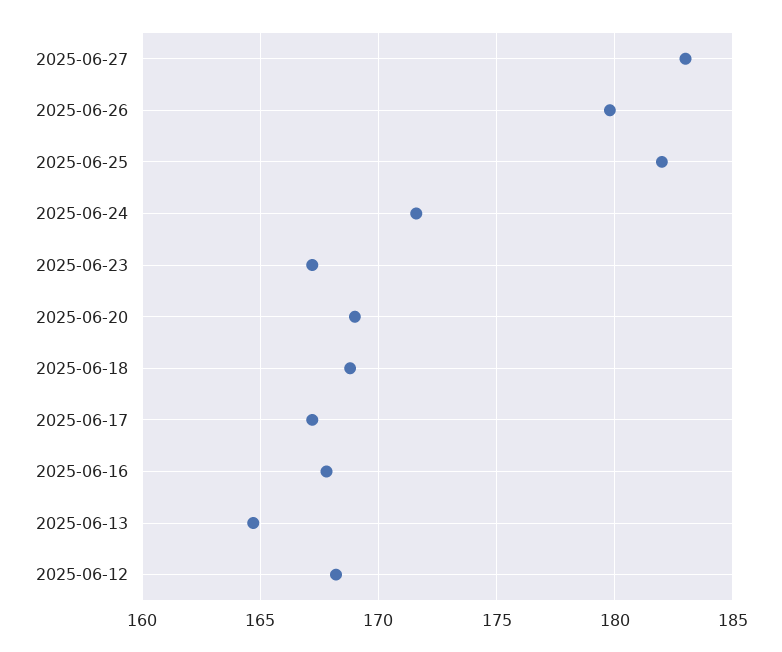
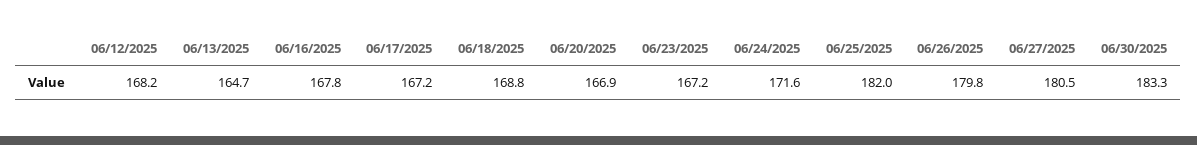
2025-06-27: 183 -> 180.5
2025-06-20: 169 -> 166.9
06/30/2025: none -> 183.3

